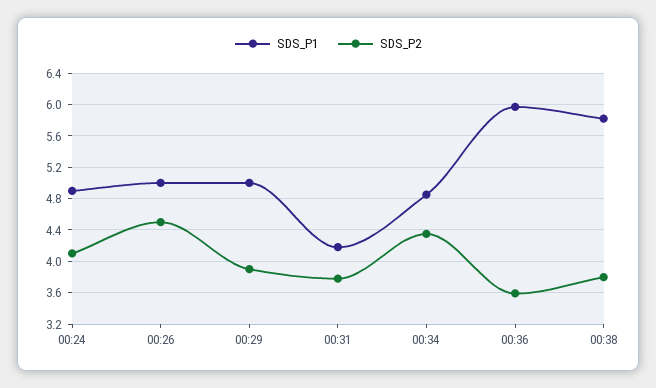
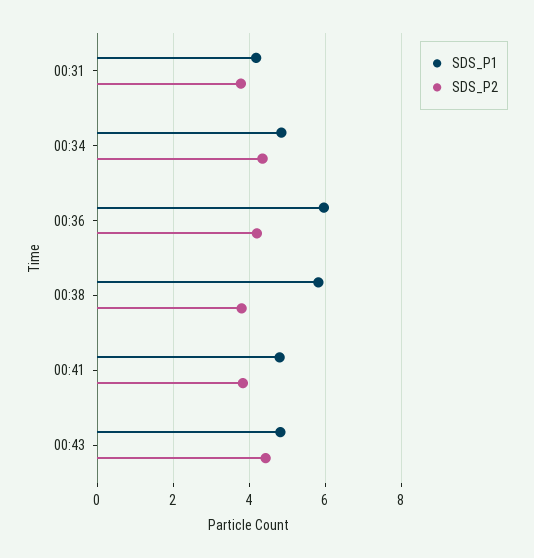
SDS_P1, 00:24: 4.9 -> none
SDS_P2, 00:24: 4.1 -> none
SDS_P1, 00:26: 5 -> none
SDS_P2, 00:26: 4.5 -> none
SDS_P1, 00:29: 5 -> none
SDS_P2, 00:29: 3.9 -> none
SDS_P2, 00:36: 3.6 -> 4.2
SDS_P1, 00:41: none -> 4.8
SDS_P2, 00:41: none -> 3.8
SDS_P1, 00:43: none -> 4.8
SDS_P2, 00:43: none -> 4.4

